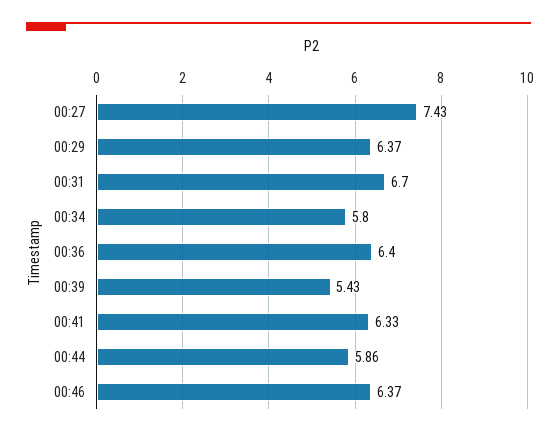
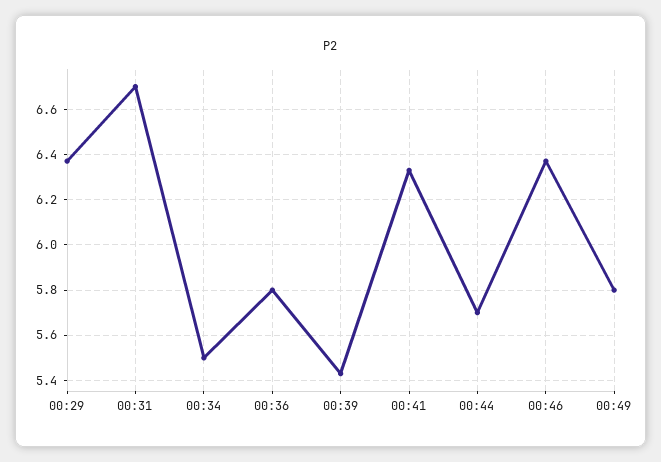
00:27: 7.43 -> none
00:34: 5.8 -> 5.5
00:36: 6.4 -> 5.8
00:44: 5.86 -> 5.7
00:49: none -> 5.8

